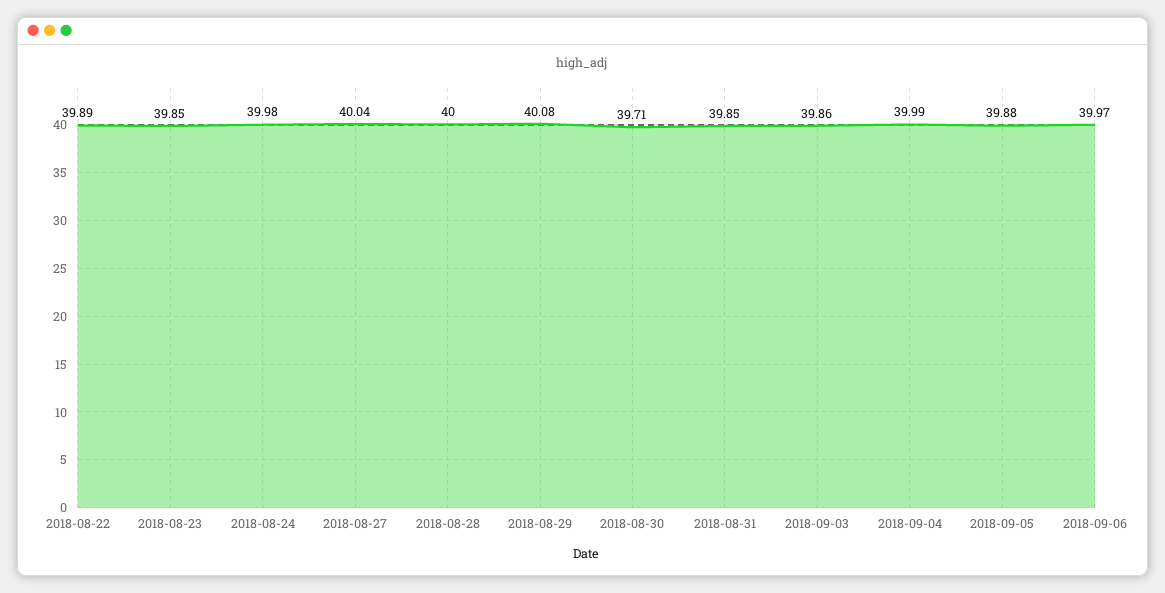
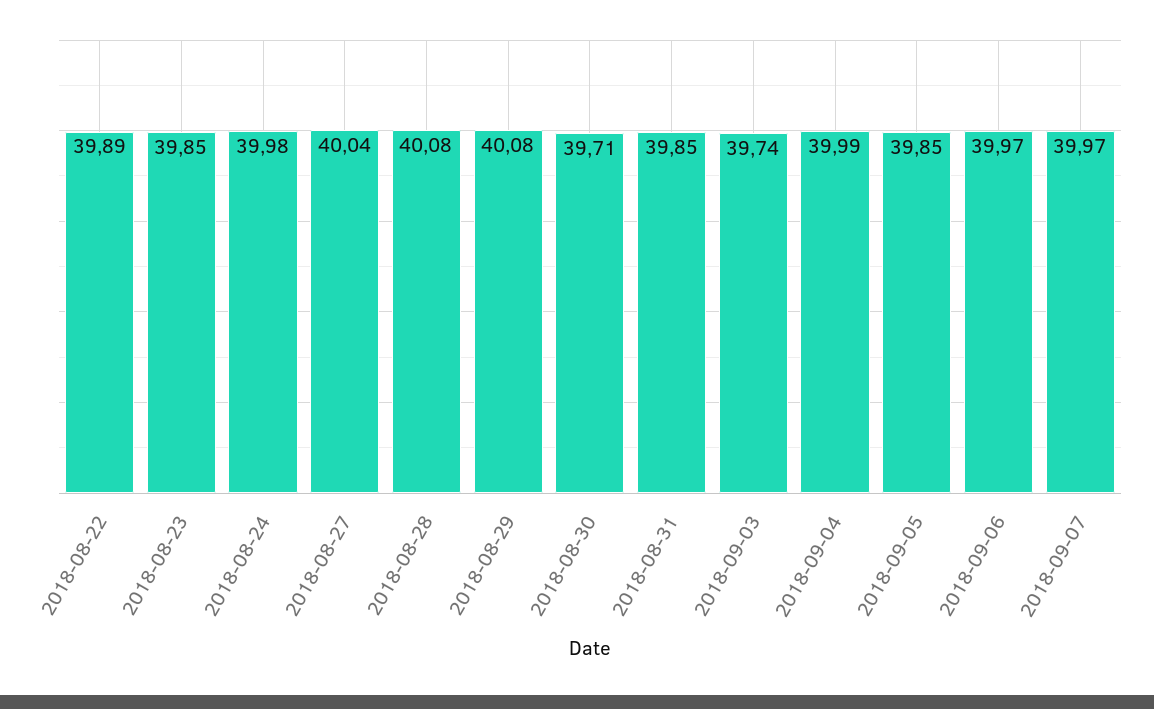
2018-08-28: 40 -> 40.08
2018-09-03: 39.86 -> 39.74
2018-09-05: 39.88 -> 39.85
2018-09-07: none -> 39.97

